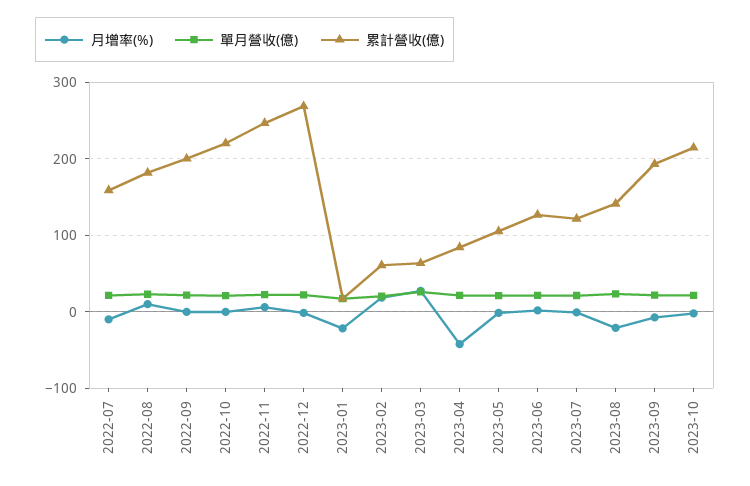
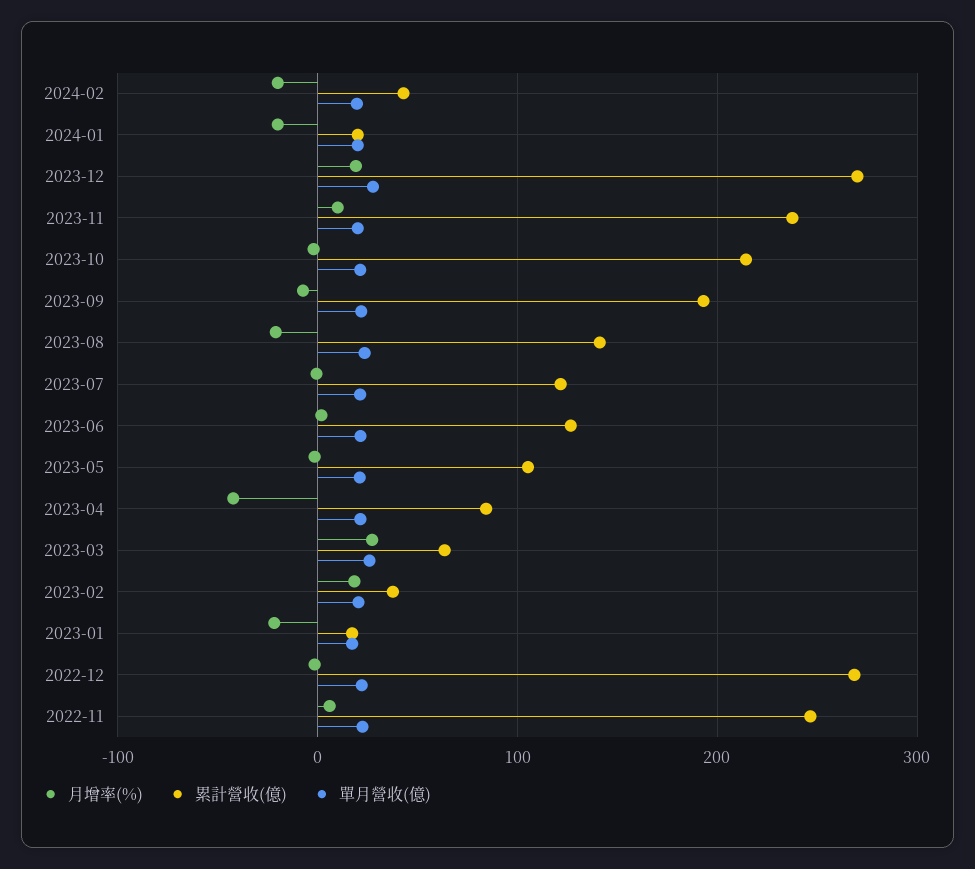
月增率(%), 2022-07: -10 -> none
單月營收(億), 2022-07: 20 -> none
累計營收(億), 2022-07: 160 -> none
月增率(%), 2022-08: 10 -> none
單月營收(億), 2022-08: 20 -> none
累計營收(億), 2022-08: 180 -> none
月增率(%), 2022-09: 0 -> none
單月營收(億), 2022-09: 20 -> none
累計營收(億), 2022-09: 200 -> none
月增率(%), 2022-10: 0 -> none
單月營收(億), 2022-10: 20 -> none
累計營收(億), 2022-10: 220 -> none
累計營收(億), 2023-02: 60 -> 40
月增率(%), 2024-02: none -> -20
累計營收(億), 2024-02: none -> 40
單月營收(億), 2024-02: none -> 20
月增率(%), 2024-01: none -> -20
累計營收(億), 2024-01: none -> 20
單月營收(億), 2024-01: none -> 20
月增率(%), 2023-12: none -> 20
累計營收(億), 2023-12: none -> 270
單月營收(億), 2023-12: none -> 30
月增率(%), 2023-11: none -> 10
累計營收(億), 2023-11: none -> 240
單月營收(億), 2023-11: none -> 20

